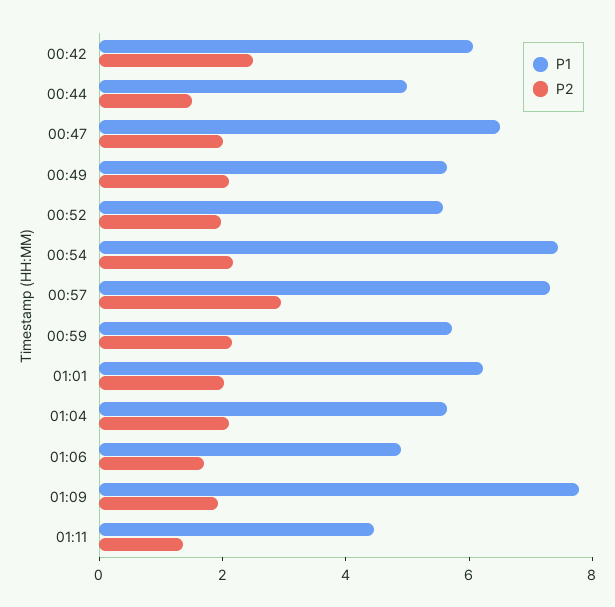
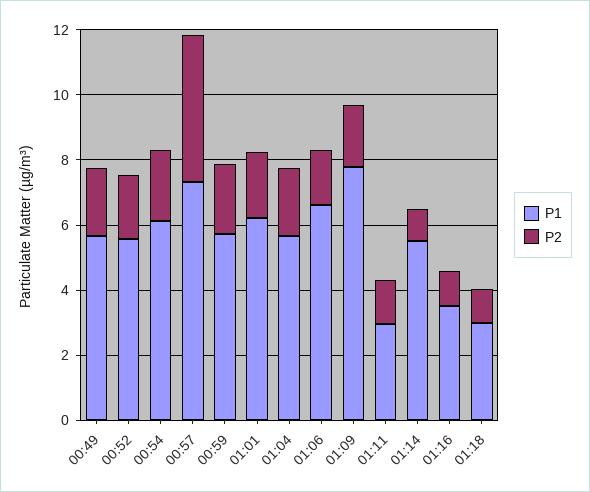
P1, 00:42: 6 -> none
P2, 00:42: 2.5 -> none
P1, 00:44: 5 -> none
P2, 00:44: 1.5 -> none
P1, 00:47: 6.5 -> none
P2, 00:47: 2 -> none
P1, 00:54: 7.5 -> 6
P2, 00:57: 3 -> 4.5
P1, 01:06: 5 -> 6.5
P1, 01:11: 4.5 -> 3
P1, 01:14: none -> 5.5
P2, 01:14: none -> 1
P1, 01:16: none -> 3.5
P2, 01:16: none -> 1
P1, 01:18: none -> 3
P2, 01:18: none -> 1

